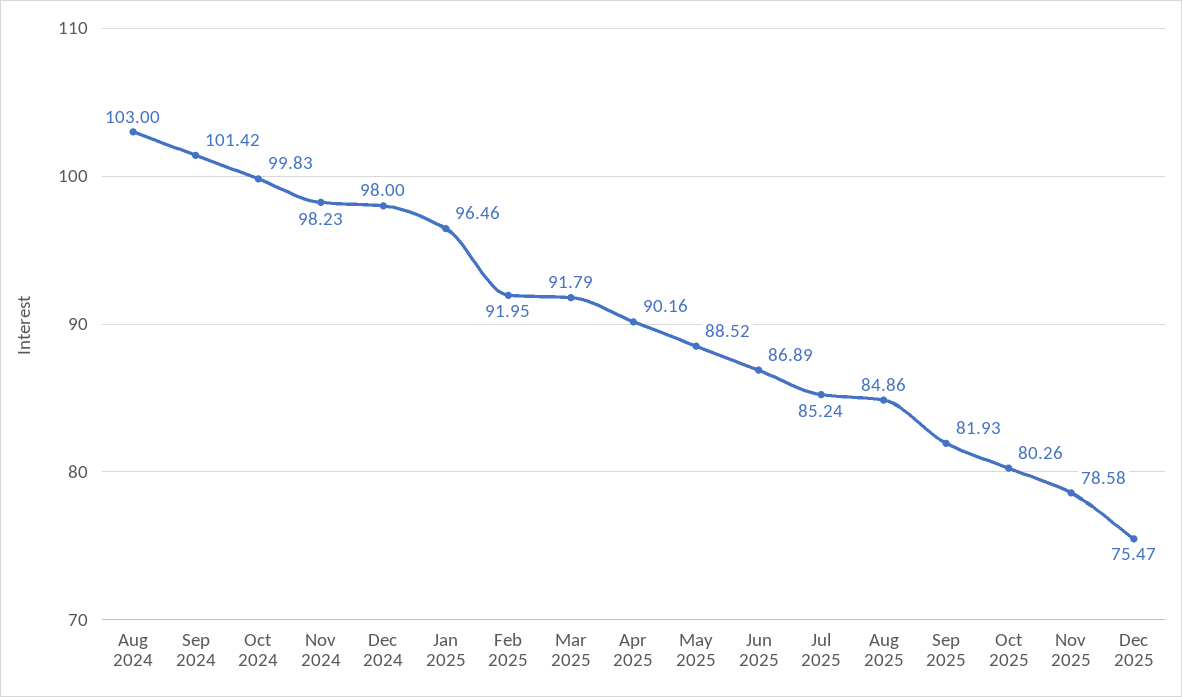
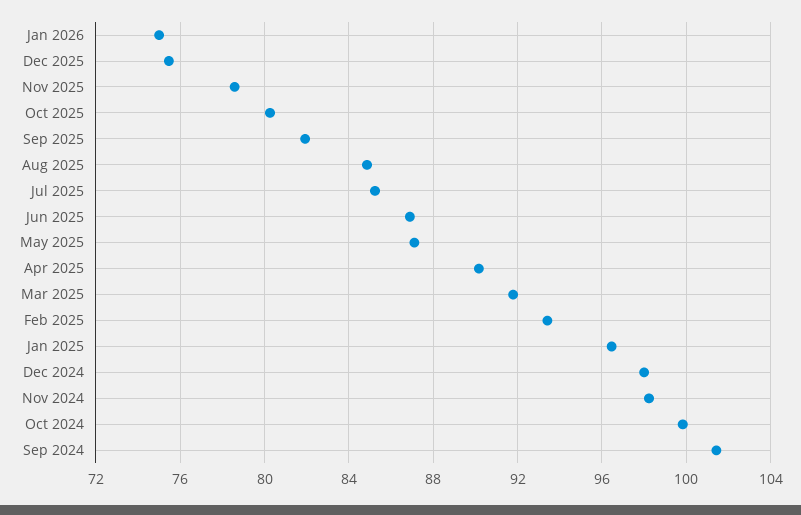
Aug 2024: 103 -> none
Feb 2025: 91.95 -> 93.5
May 2025: 88.52 -> 87
Jan 2026: none -> 75

